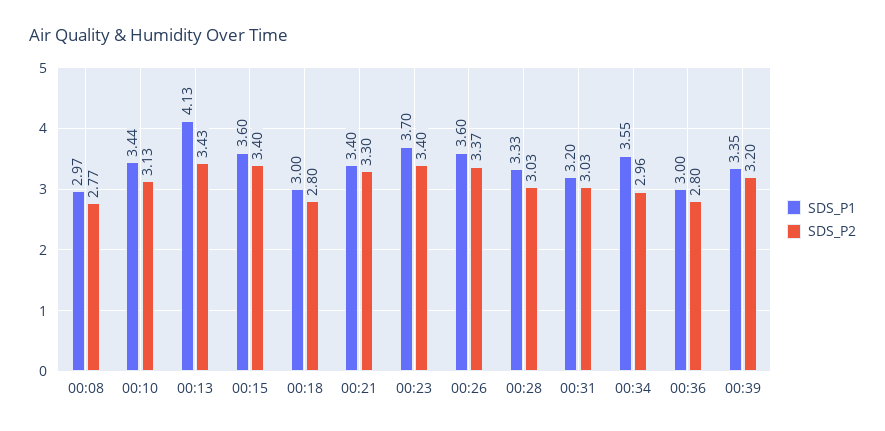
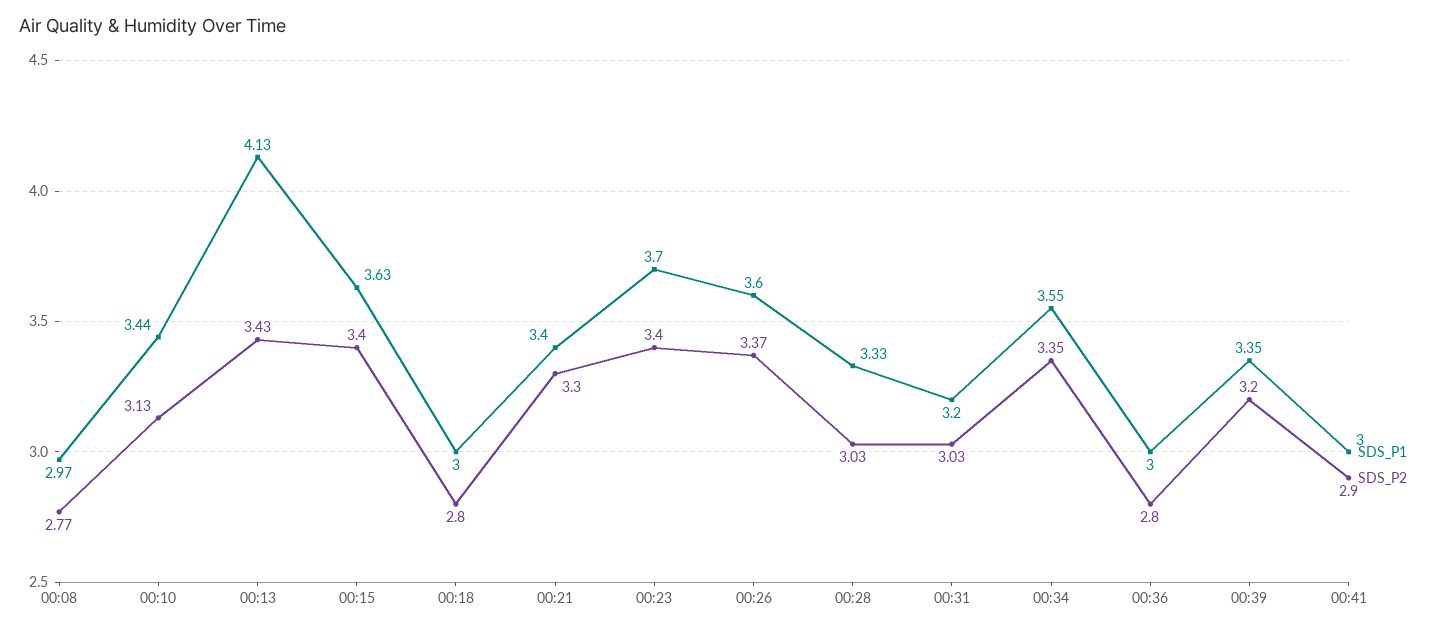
SDS_P1, 00:15: 3.6 -> 3.63
SDS_P2, 00:34: 2.96 -> 3.35
SDS_P1, 00:41: none -> 3
SDS_P2, 00:41: none -> 2.9

